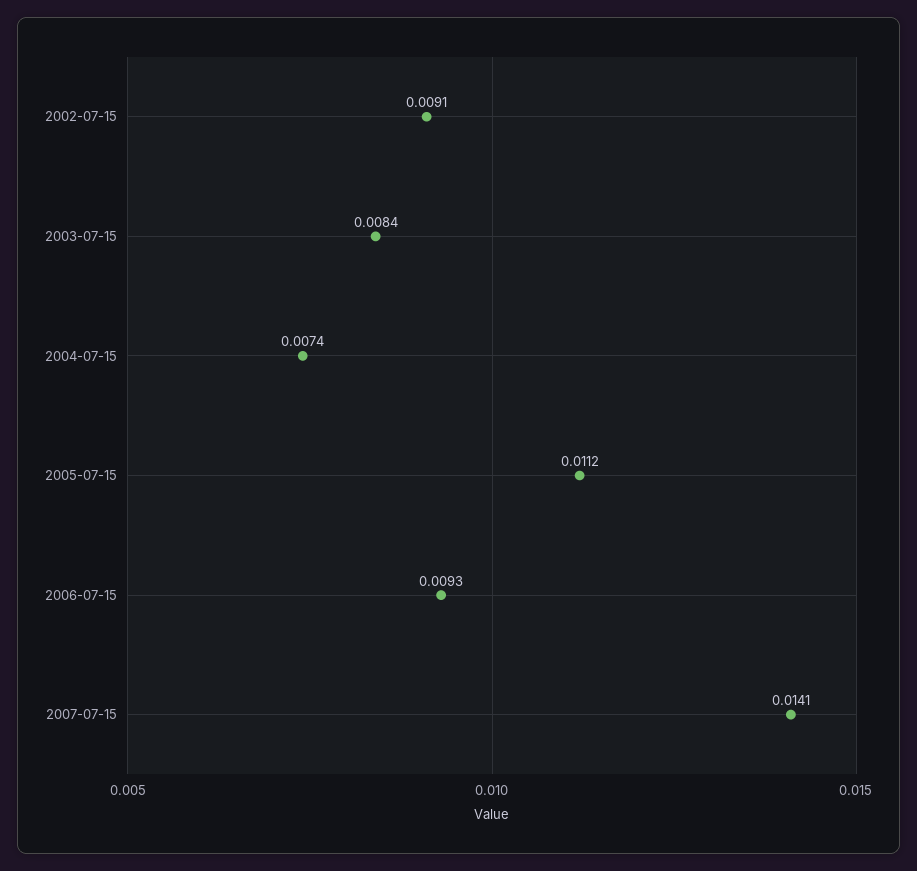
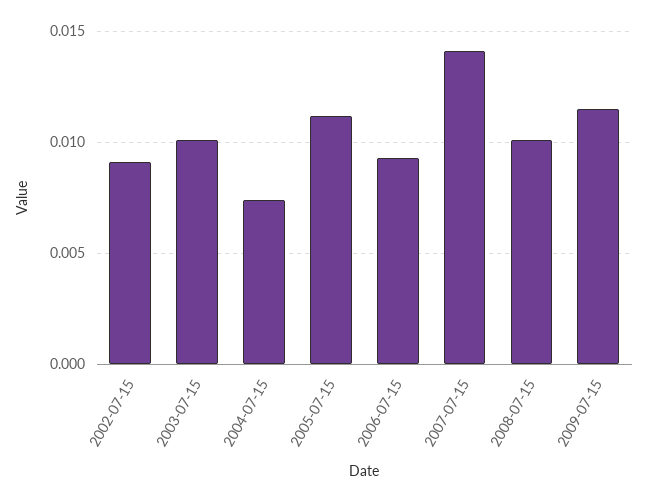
2003-07-15: 0.0084 -> 0.01
2008-07-15: none -> 0.01
2009-07-15: none -> 0.0115

